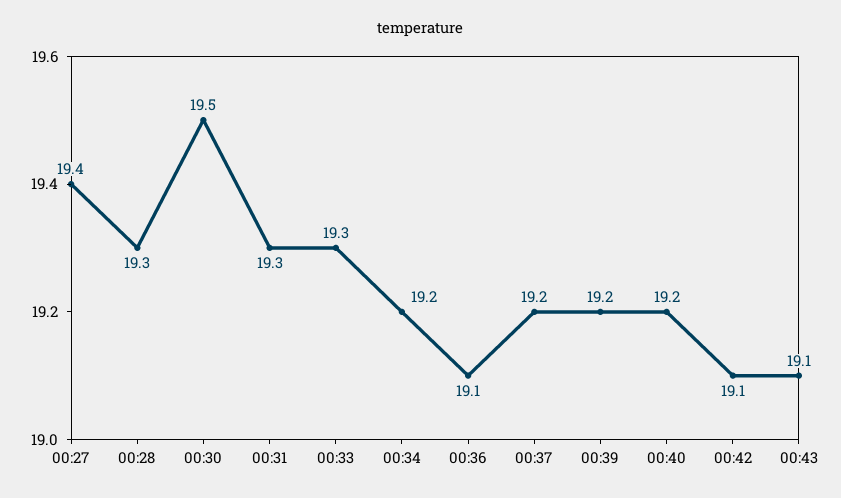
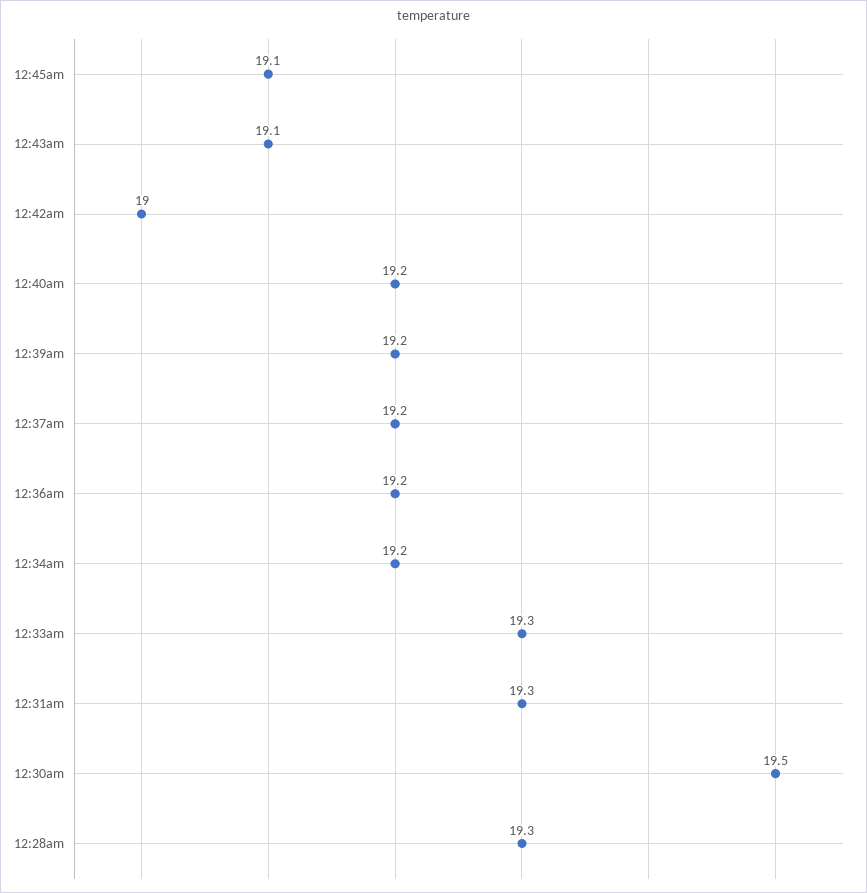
00:27: 19.4 -> none
00:36: 19.1 -> 19.2
00:42: 19.1 -> 19
12:45am: none -> 19.1

